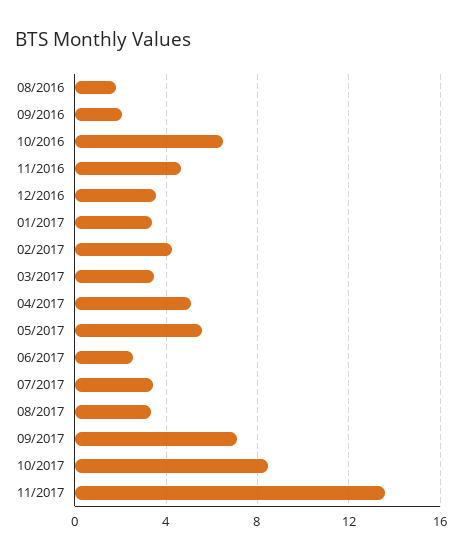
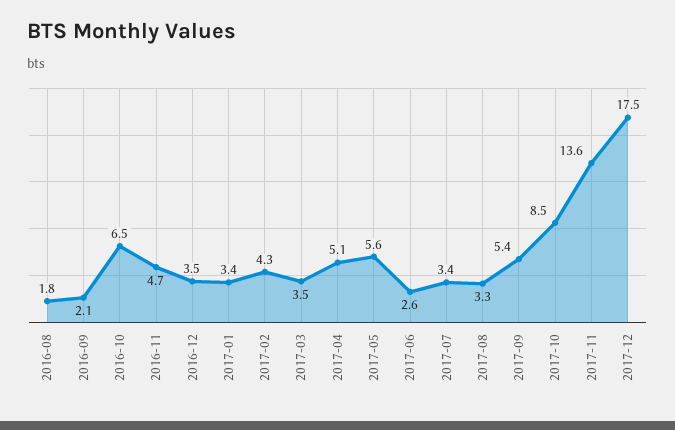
09/2017: 7 -> 5.4
2017-12: none -> 17.5

